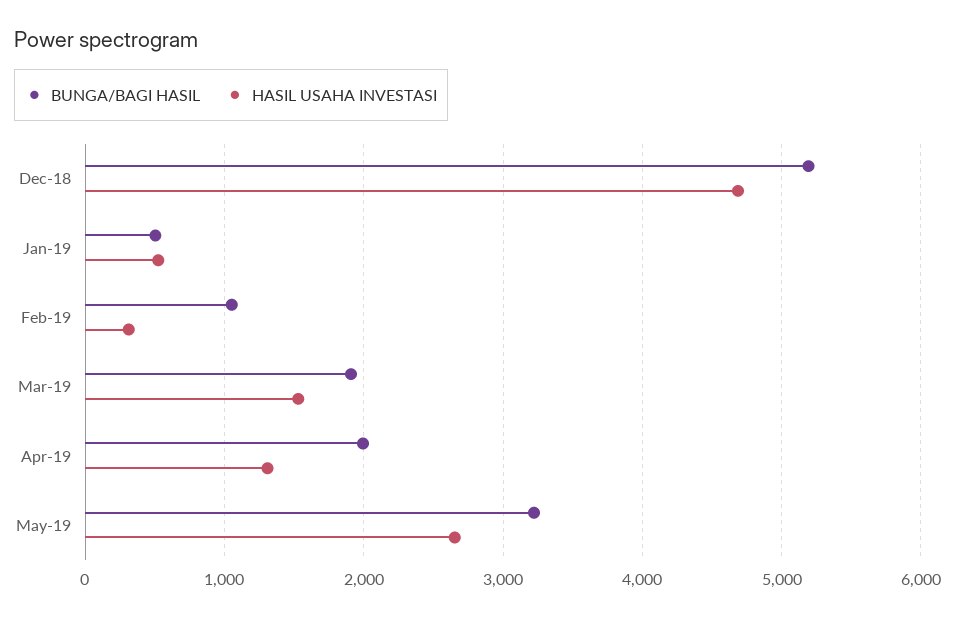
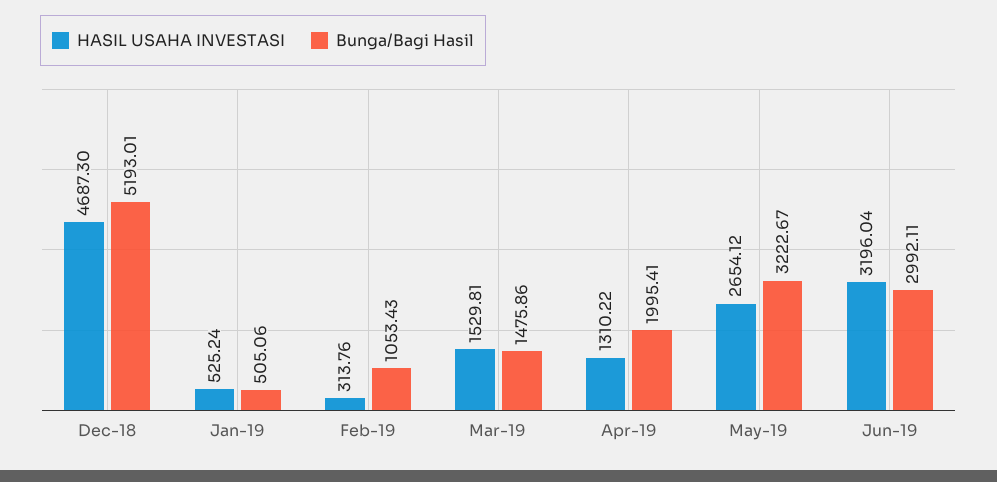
BUNGA/BAGI HASIL, Mar-19: 1900 -> 1475.86
HASIL USAHA INVESTASI, Jun-19: none -> 3196.04
BUNGA/BAGI HASIL, Jun-19: none -> 2992.11

